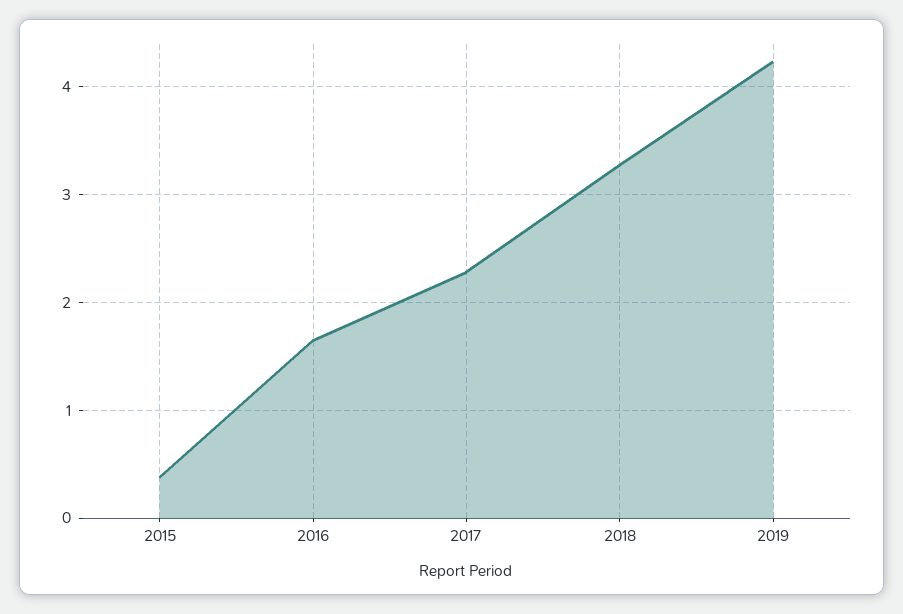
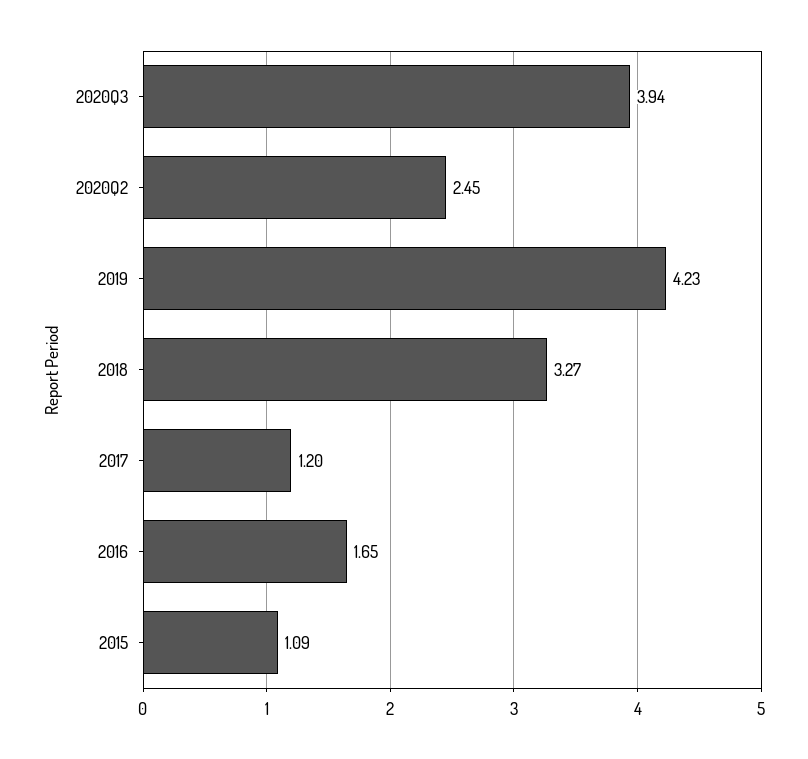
2015: 0.4 -> 1.09
2017: 2.3 -> 1.2
2020Q3: none -> 3.94
2020Q2: none -> 2.45

